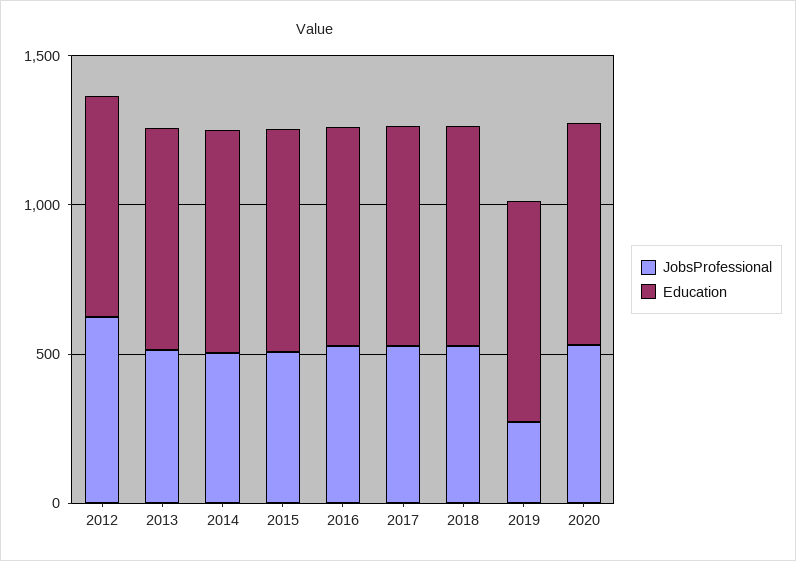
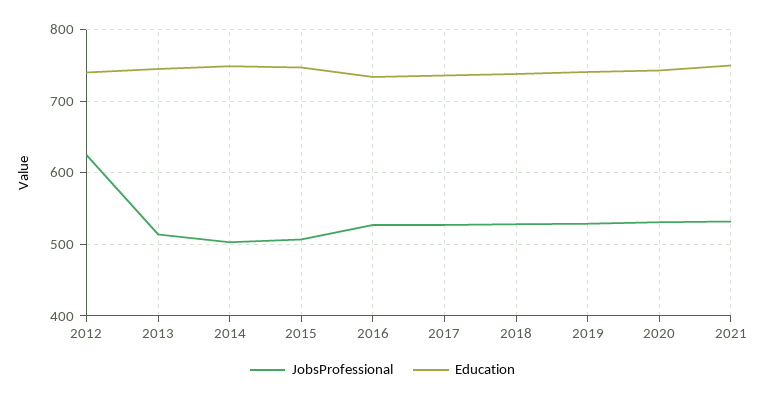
JobsProfessional, 2019: 300 -> 530
JobsProfessional, 2021: none -> 530
Education, 2021: none -> 750

